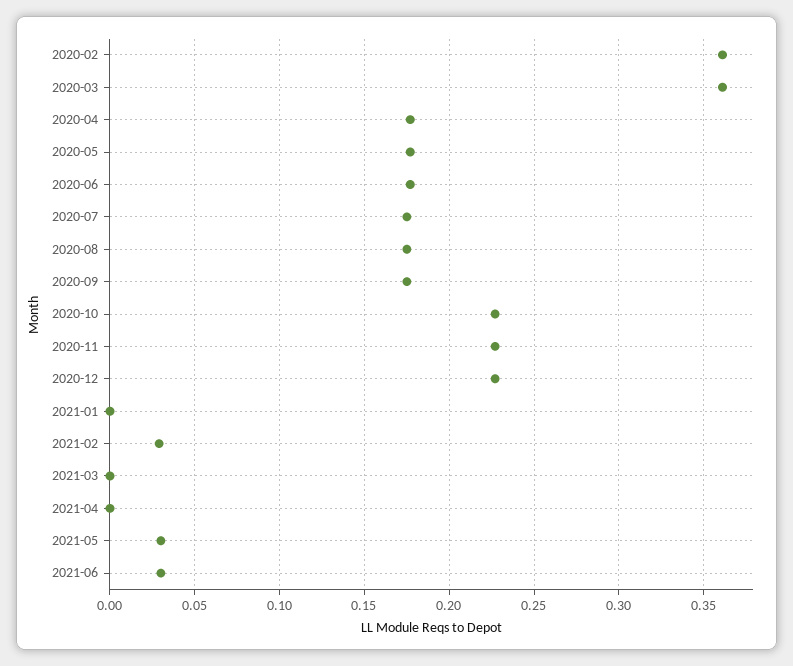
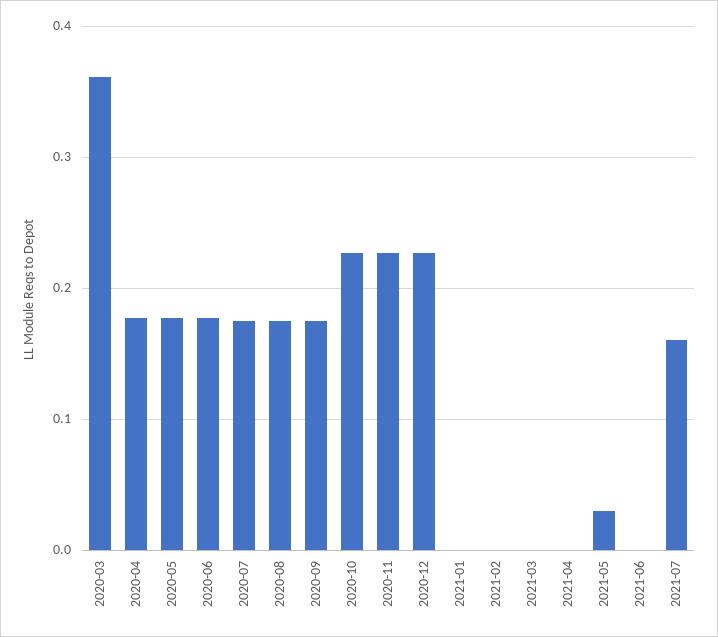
2020-02: 0.36 -> none
2021-02: 0.03 -> 0
2021-06: 0.03 -> 0
2021-07: none -> 0.16

